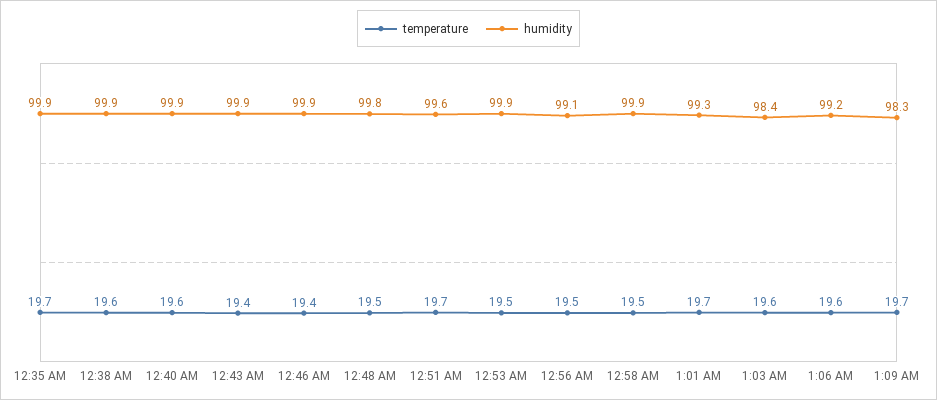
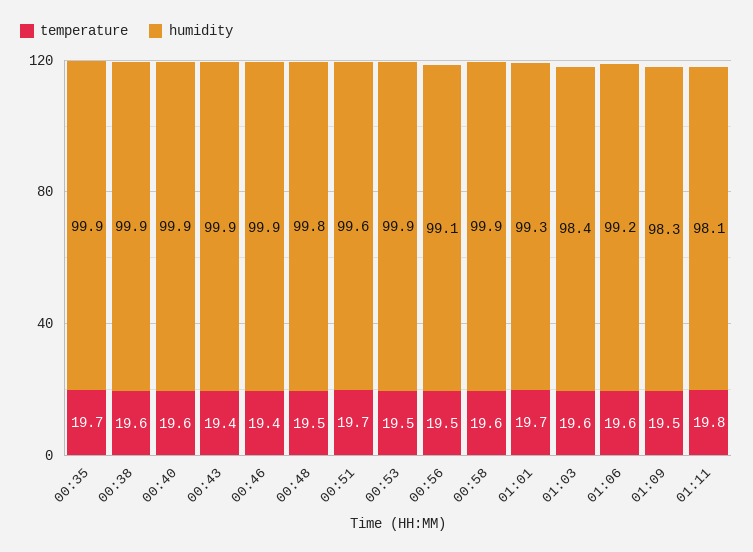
temperature, 12:58 AM: 19.5 -> 19.6
temperature, 1:09 AM: 19.7 -> 19.5
temperature, 01:11: none -> 19.8
humidity, 01:11: none -> 98.1

